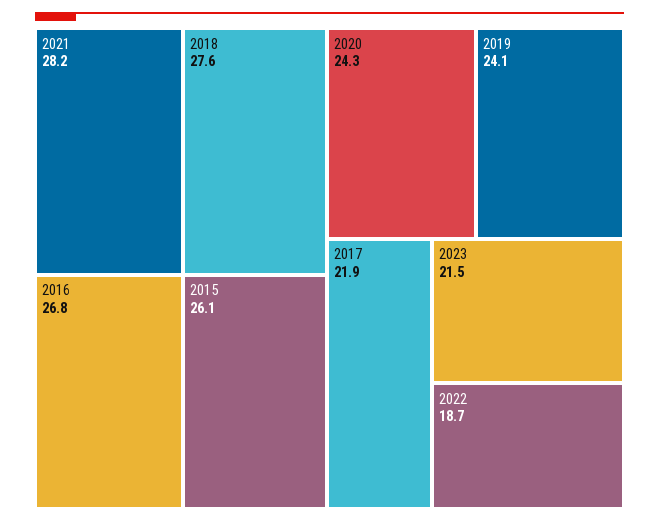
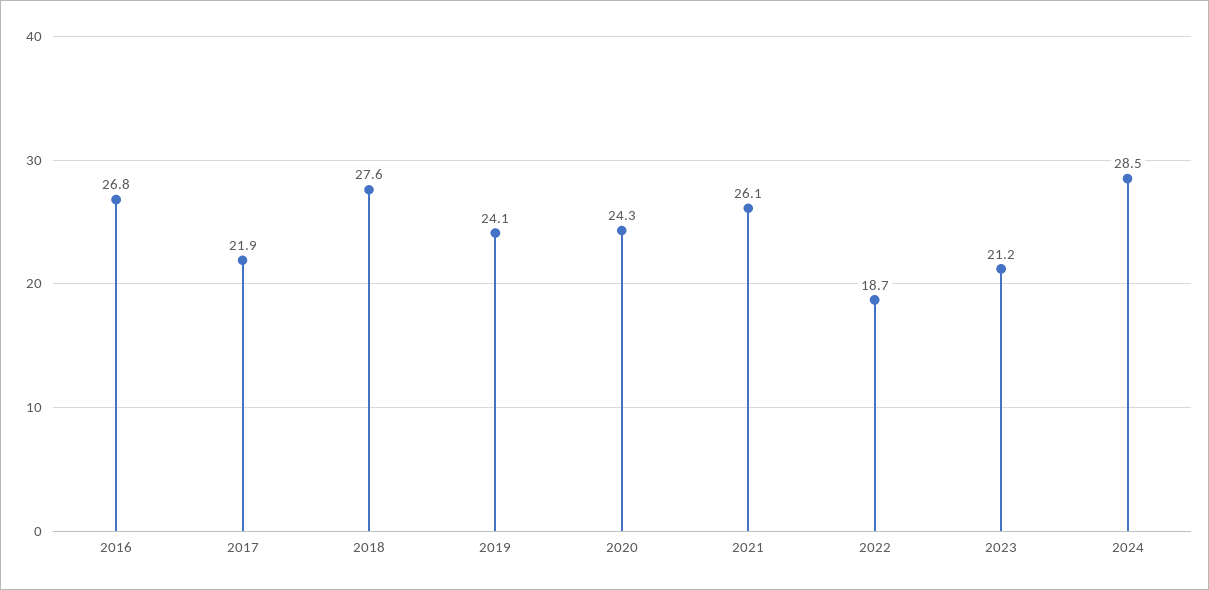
2021: 28.2 -> 26.1
2015: 26.1 -> none
2023: 21.5 -> 21.2
2024: none -> 28.5

